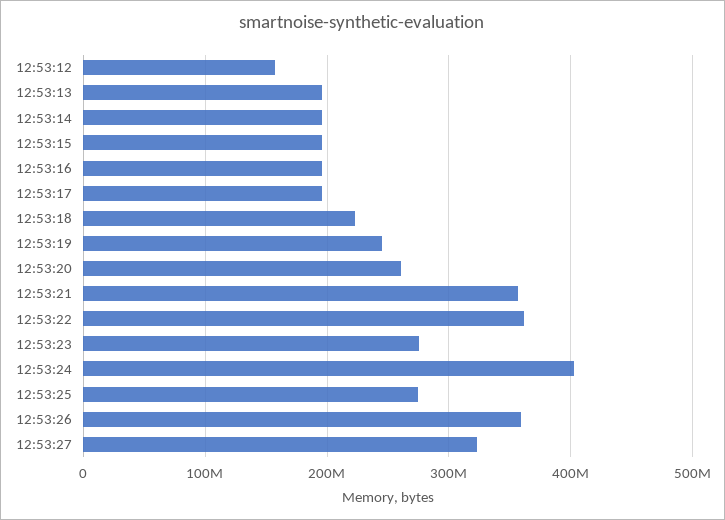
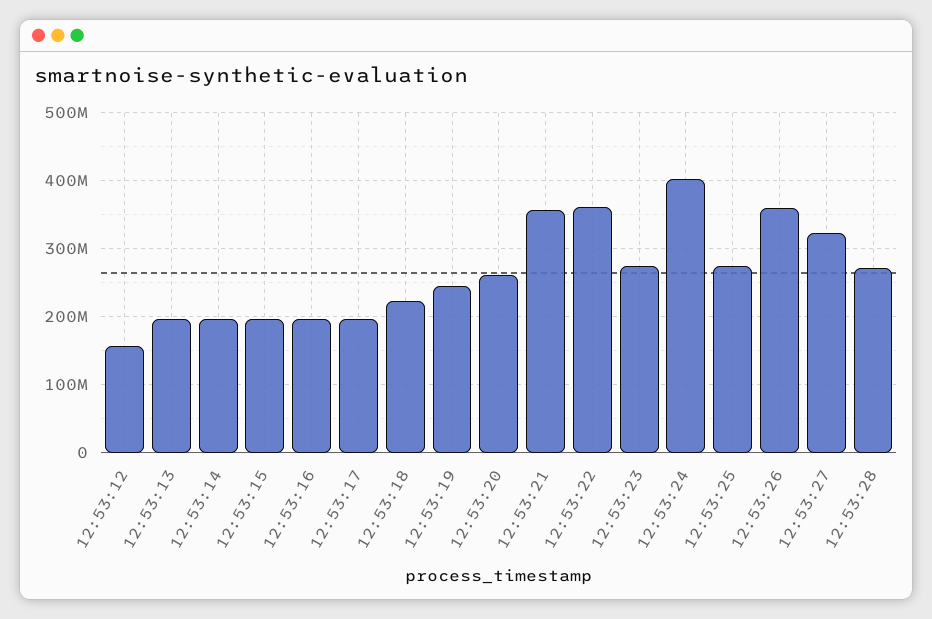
12:53:28: none -> 270000000

